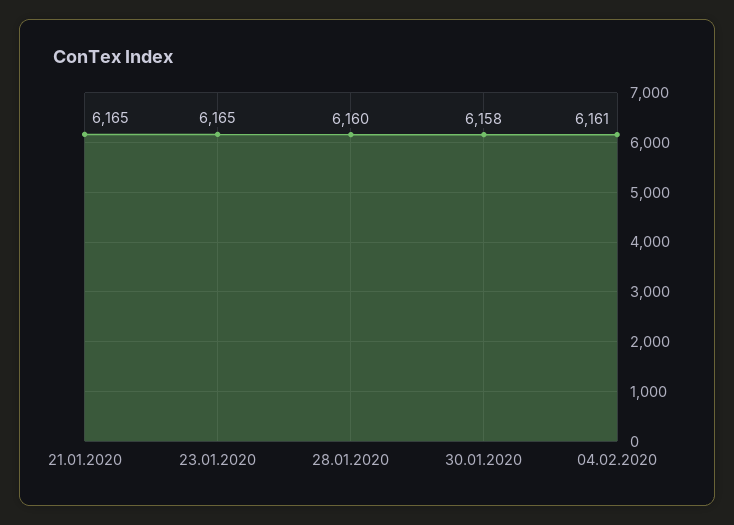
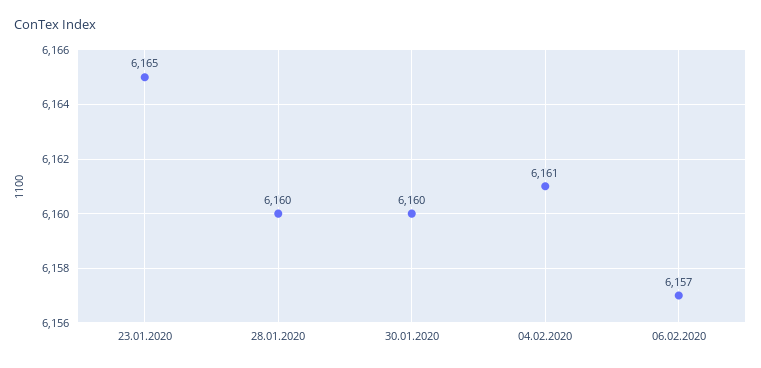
21.01.2020: 6165 -> none
30.01.2020: 6158 -> 6160
06.02.2020: none -> 6157

